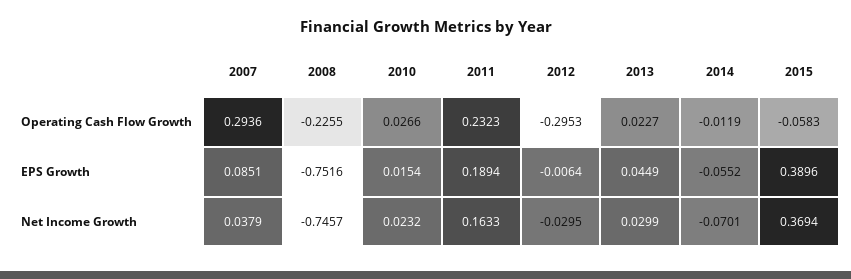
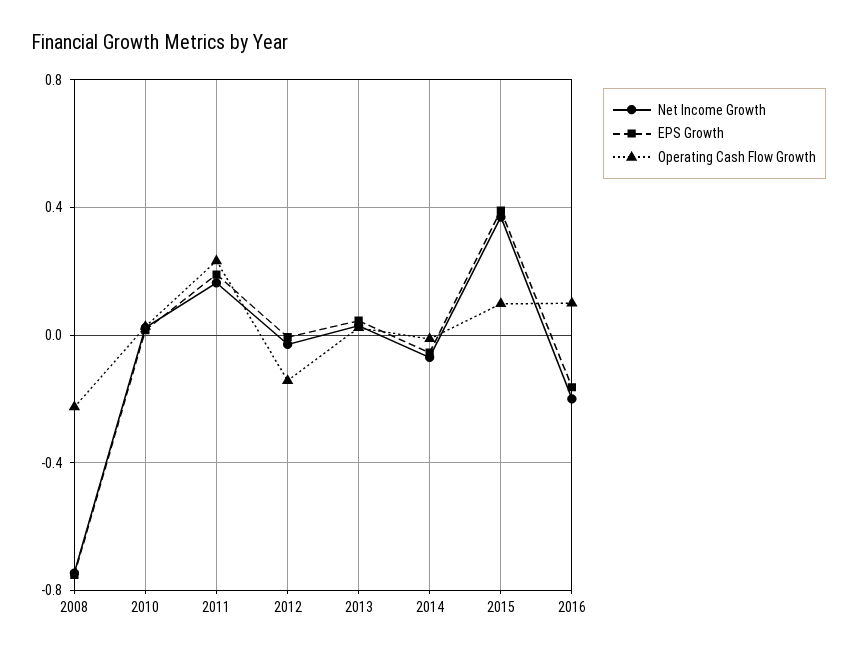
Operating Cash Flow Growth, 2007: 0.2936 -> none
Operating Cash Flow Growth, 2012: -0.2953 -> -0.15
Operating Cash Flow Growth, 2015: -0.0583 -> 0.1
EPS Growth, 2007: 0.0851 -> none
Net Income Growth, 2007: 0.0379 -> none
Net Income Growth, 2016: none -> -0.2
EPS Growth, 2016: none -> -0.15
Operating Cash Flow Growth, 2016: none -> 0.1

